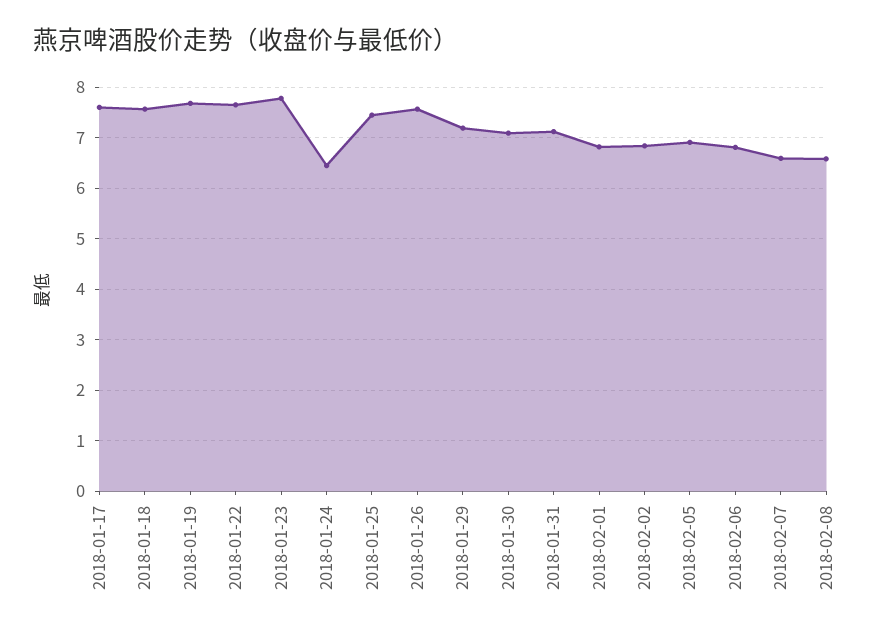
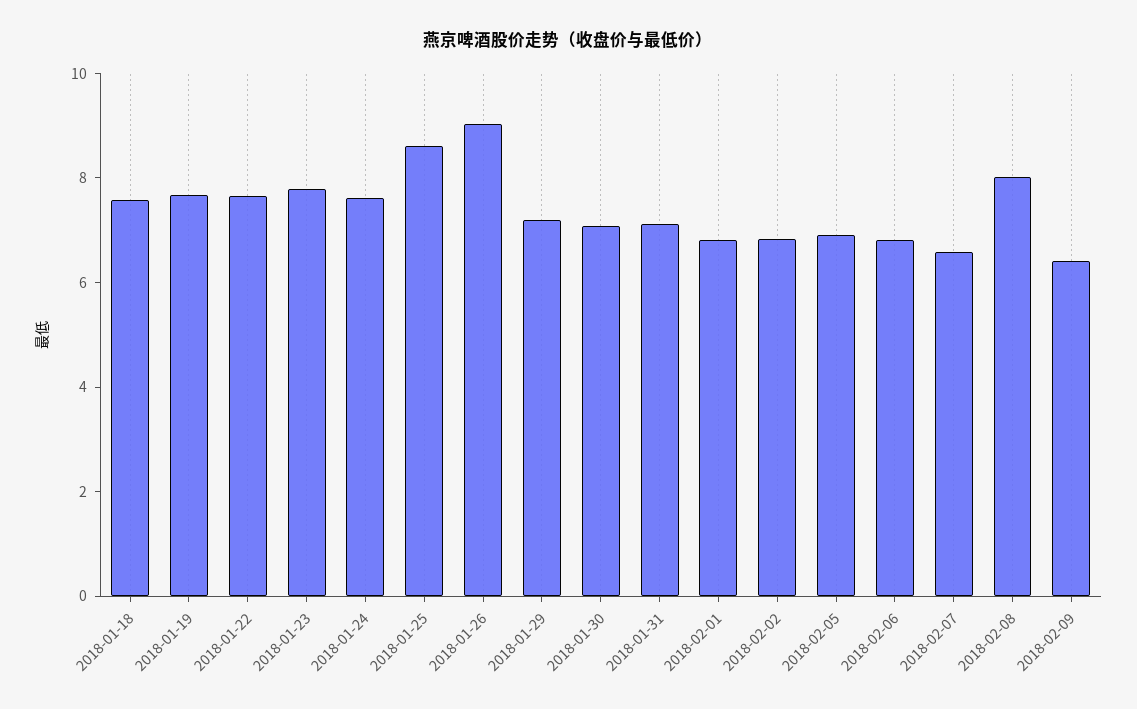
2018-01-17: 7.6 -> none
2018-01-24: 6.4 -> 7.5
2018-01-25: 7.4 -> 8.5
2018-01-26: 7.6 -> 9
2018-02-08: 6.6 -> 8
2018-02-09: none -> 6.5

